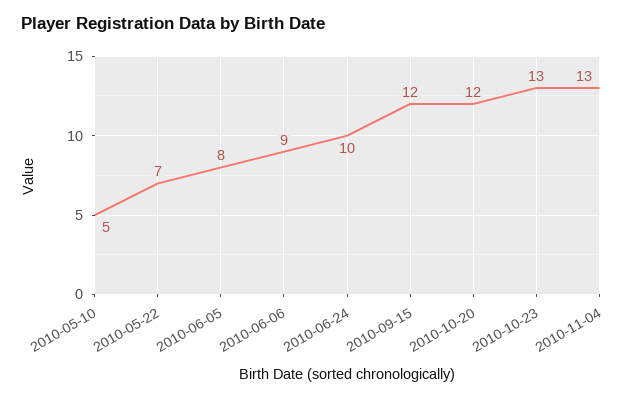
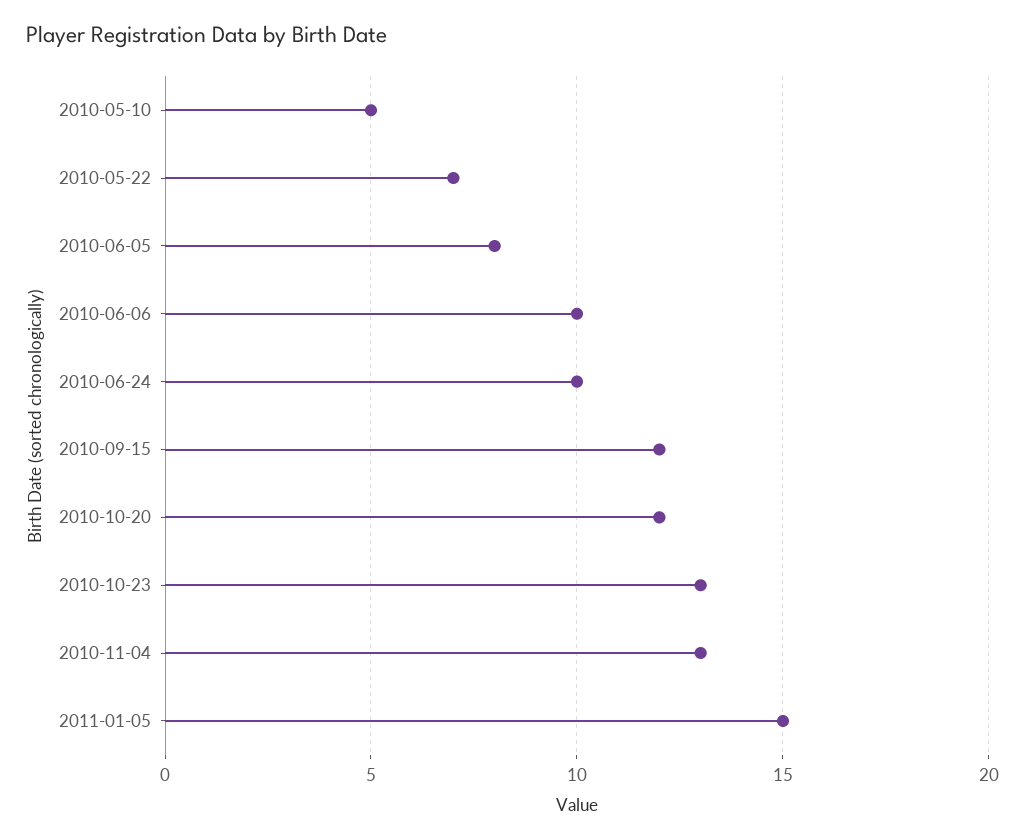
2010-06-06: 9 -> 10
2011-01-05: none -> 15

